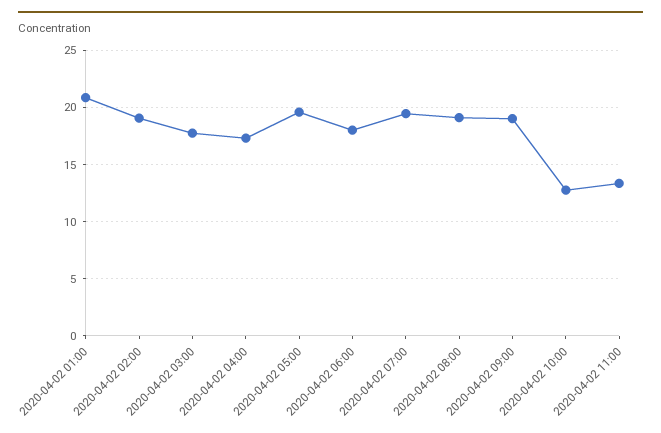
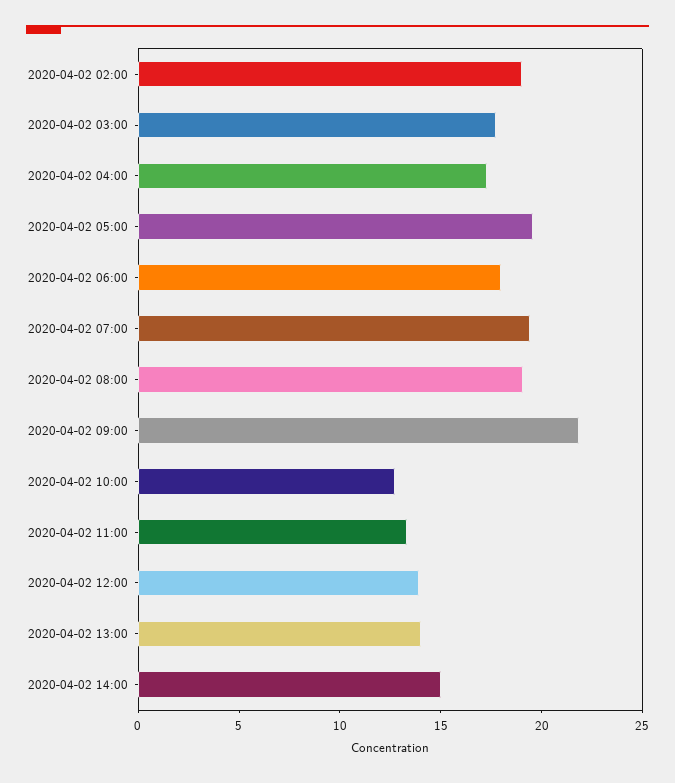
2020-04-02 01:00: 21 -> none
2020-04-02 09:00: 19 -> 22
2020-04-02 12:00: none -> 14
2020-04-02 13:00: none -> 14
2020-04-02 14:00: none -> 15

